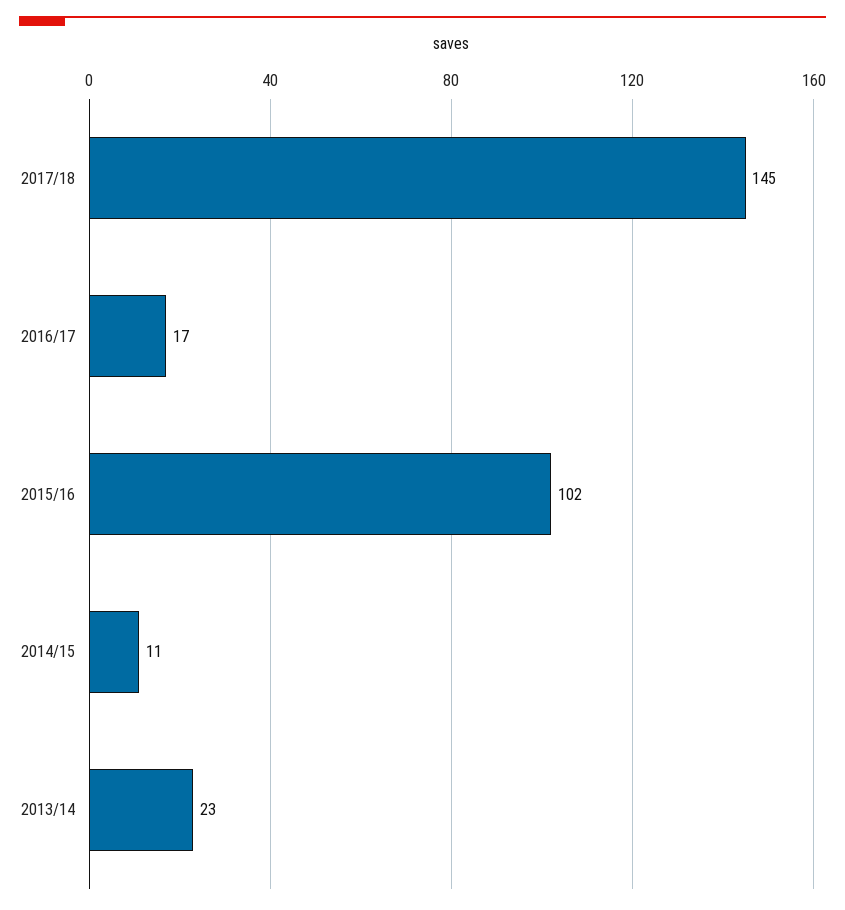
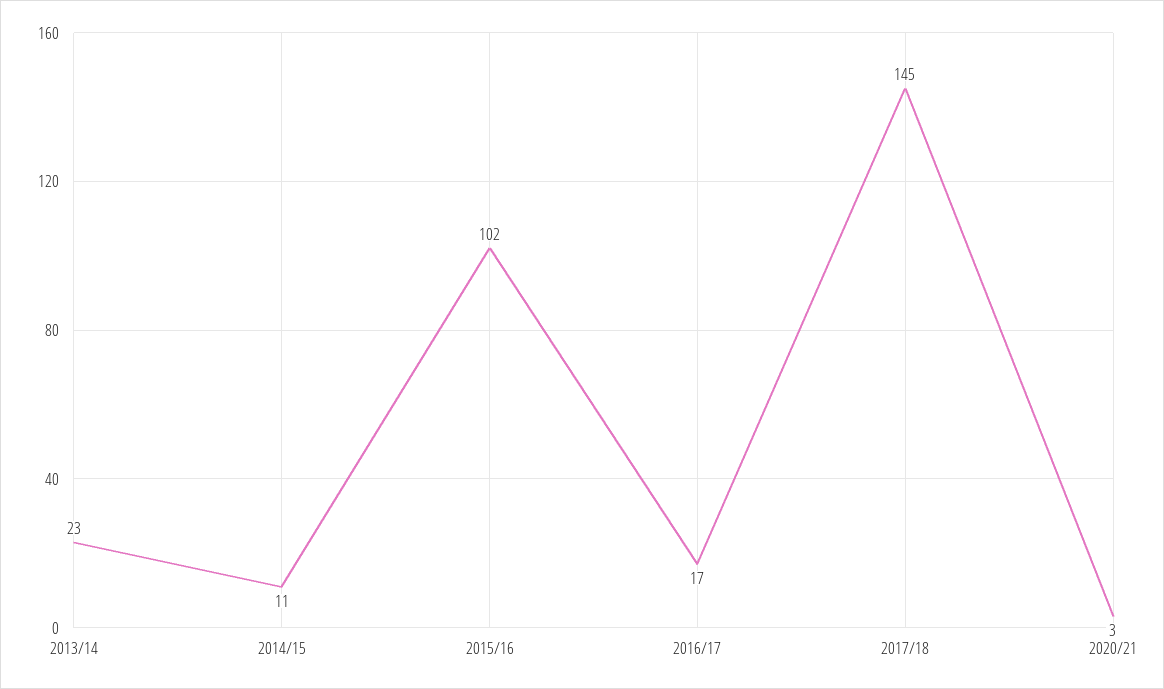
2020/21: none -> 3

